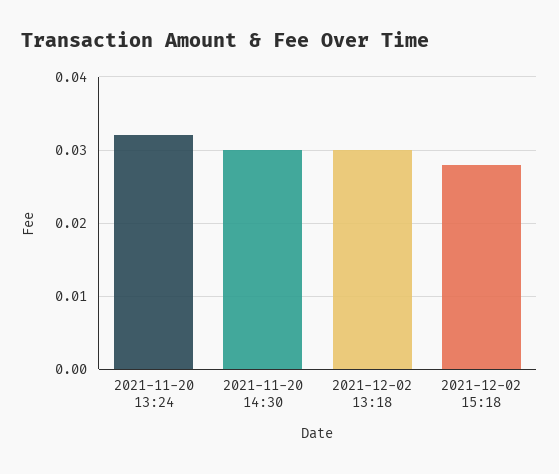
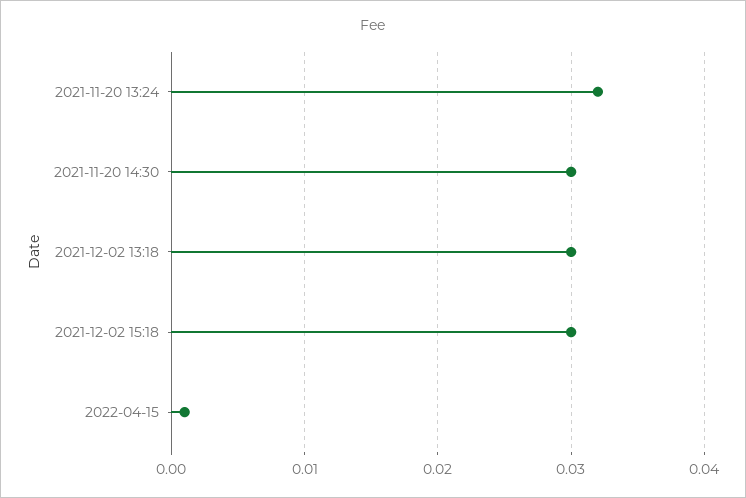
2021-12-02 15:18: 0.028 -> 0.03
2022-04-15: none -> 0.001

